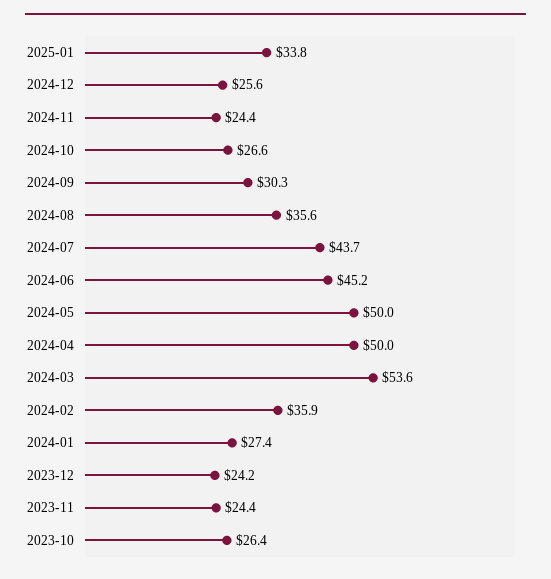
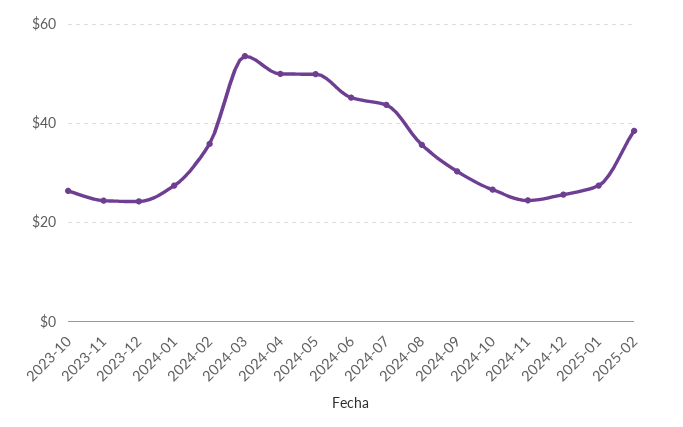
2025-01: 33.8 -> 28
2025-02: none -> 38

